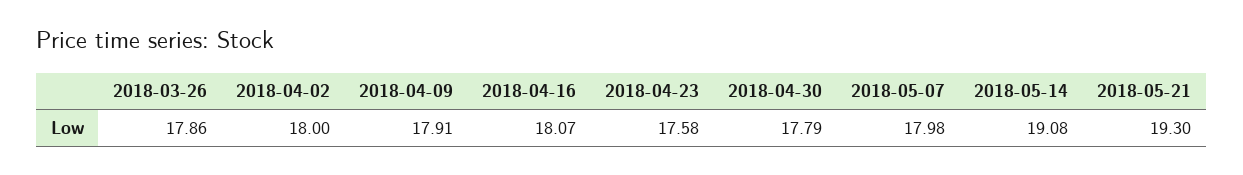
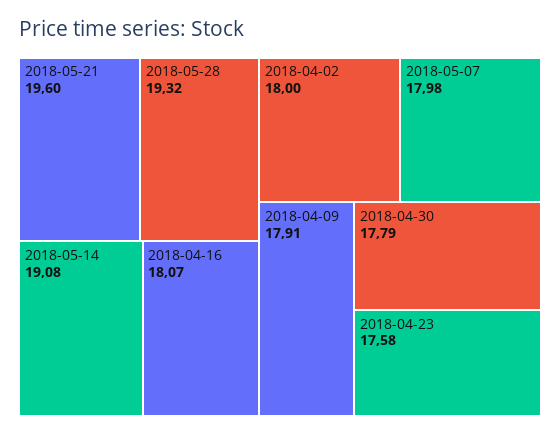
2018-03-26: 17.86 -> none
2018-05-21: 19.3 -> 19.6
2018-05-28: none -> 19.32

